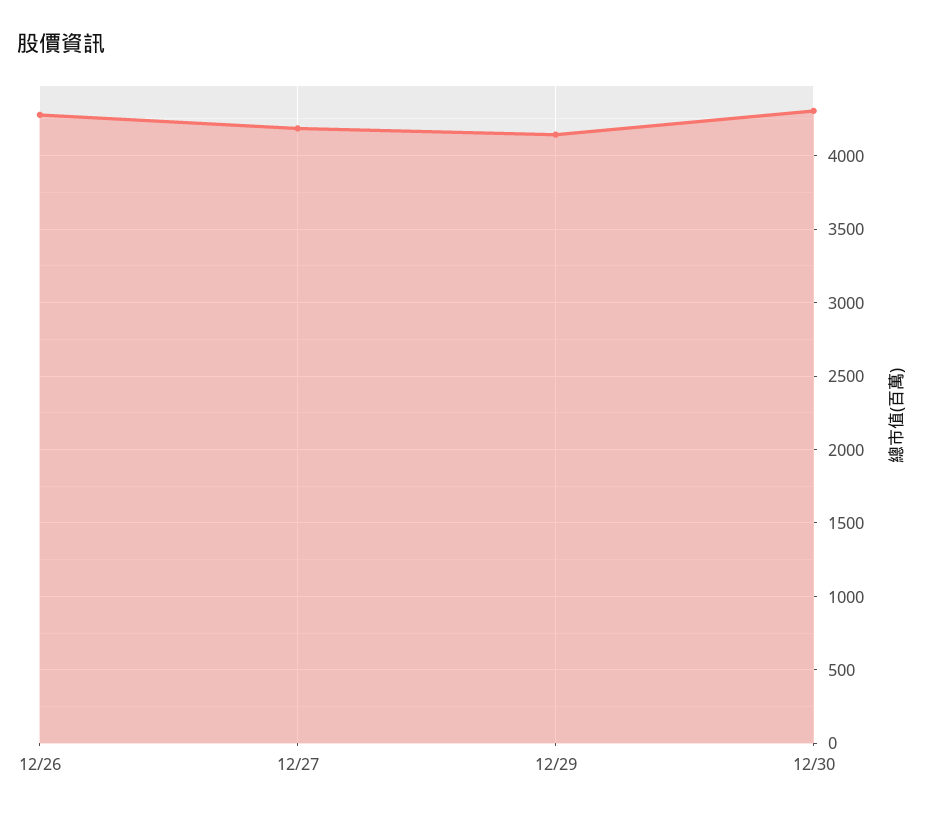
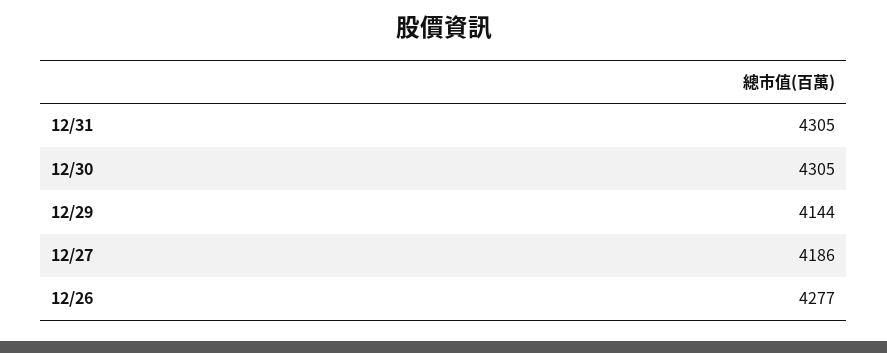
12/31: none -> 4305

